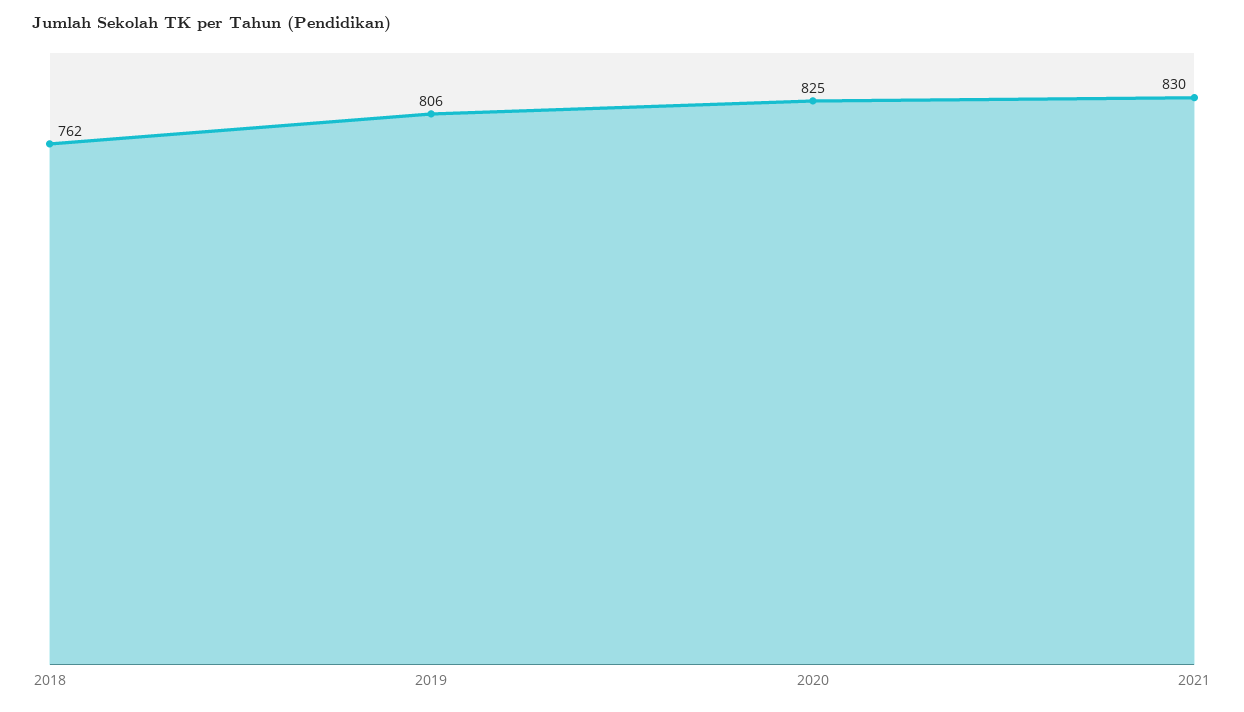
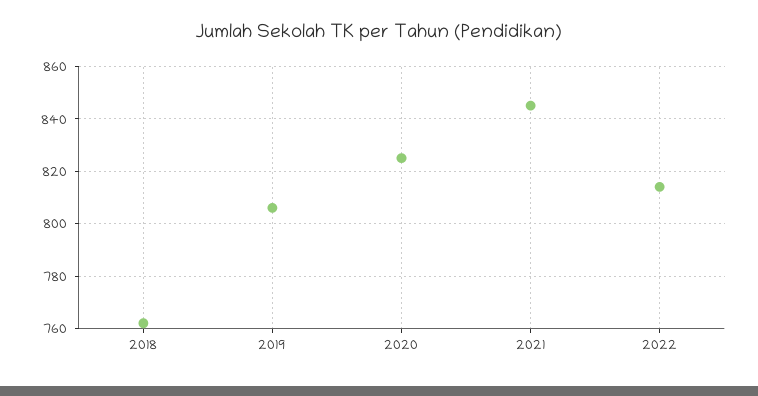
2021: 830 -> 845
2022: none -> 815

